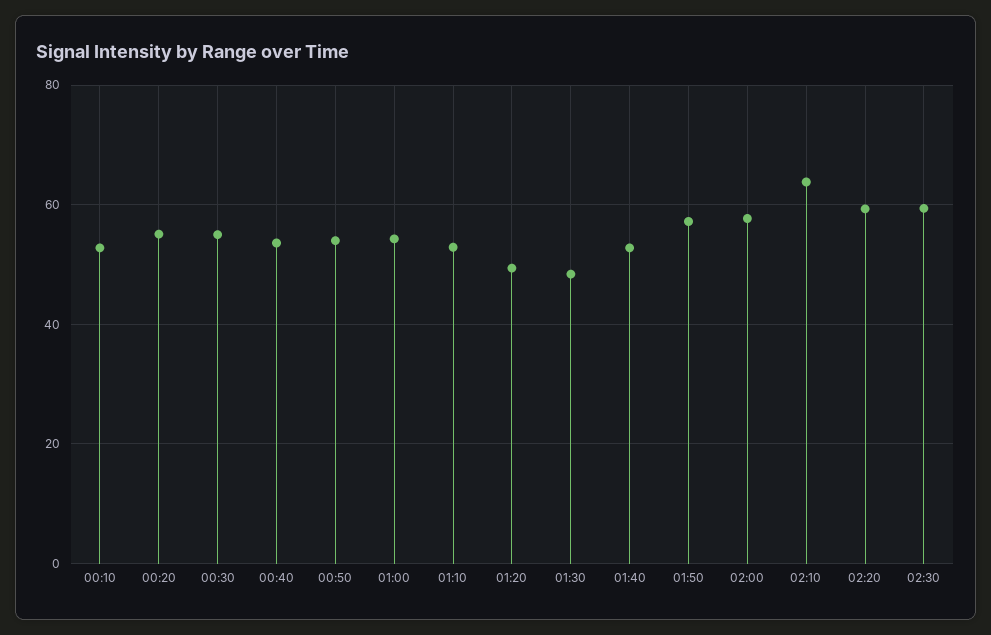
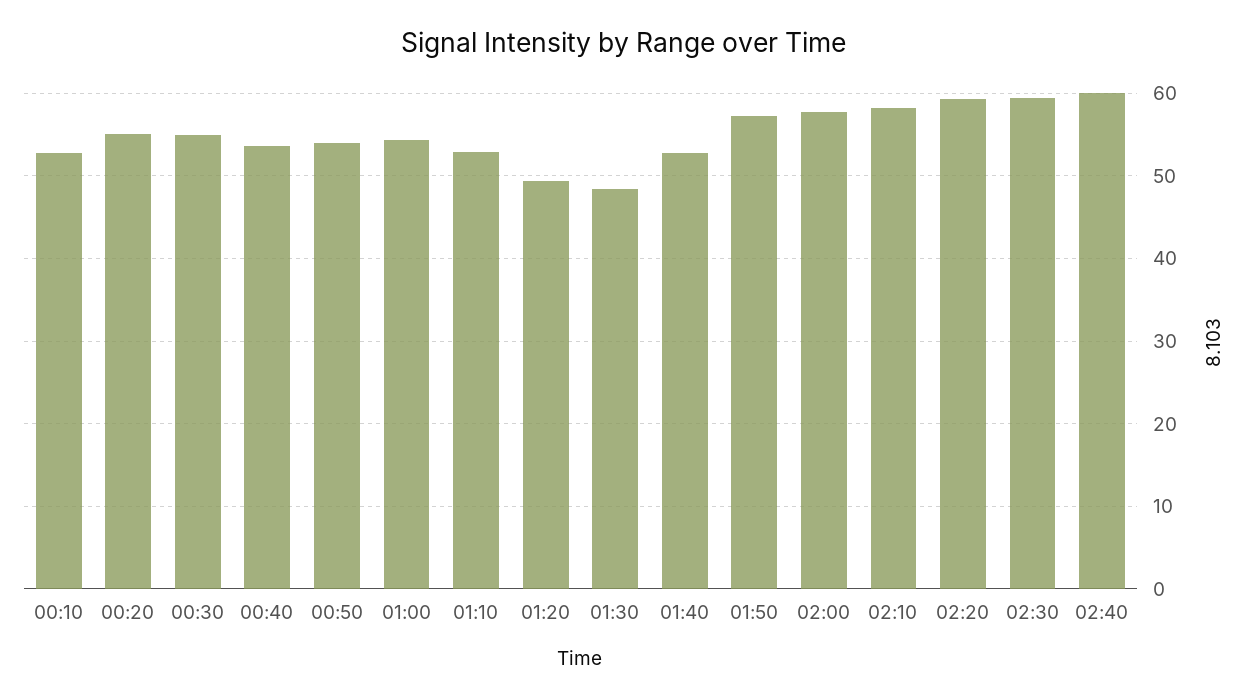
02:10: 64 -> 58
02:40: none -> 60

